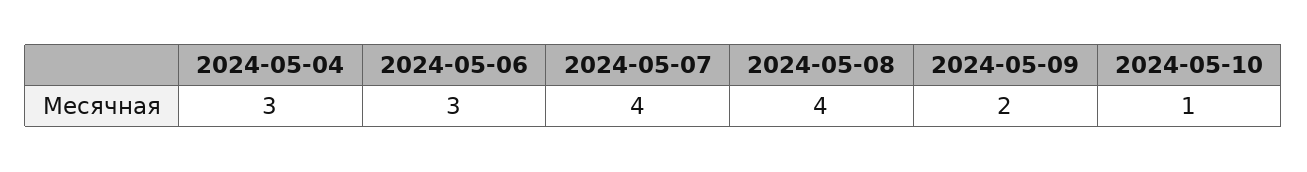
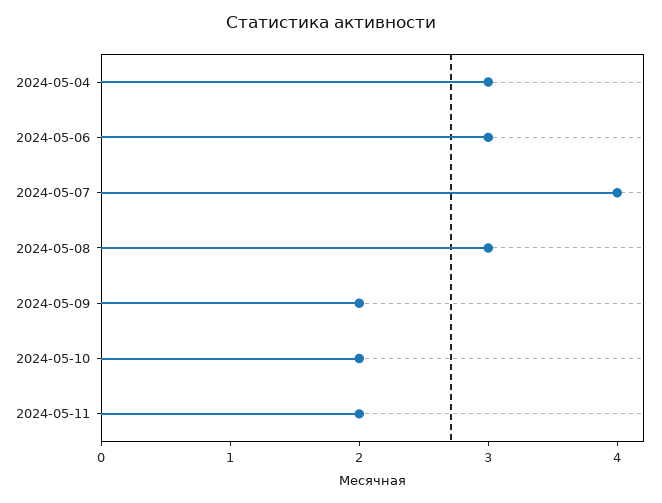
2024-05-08: 4 -> 3
2024-05-10: 1 -> 2
2024-05-11: none -> 2

